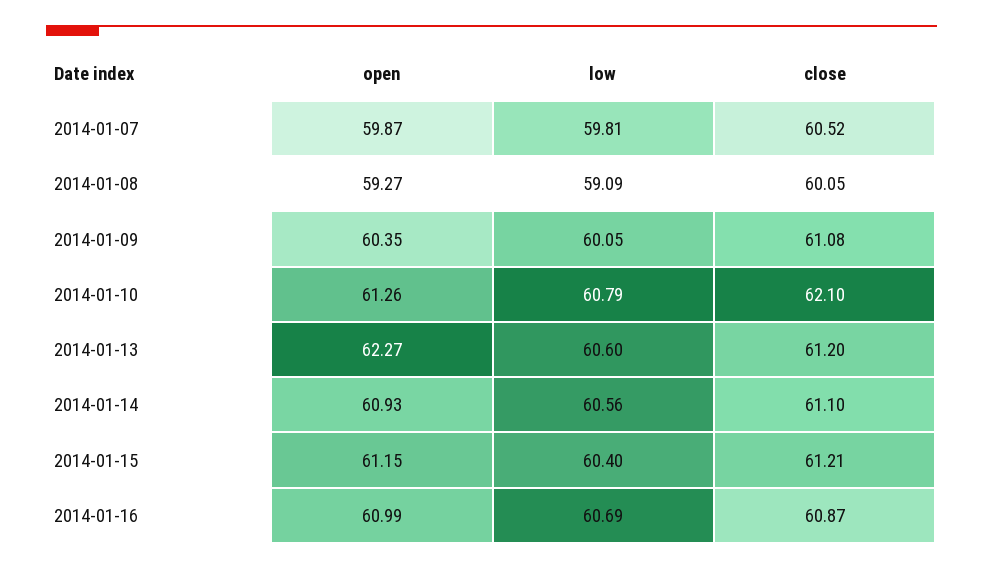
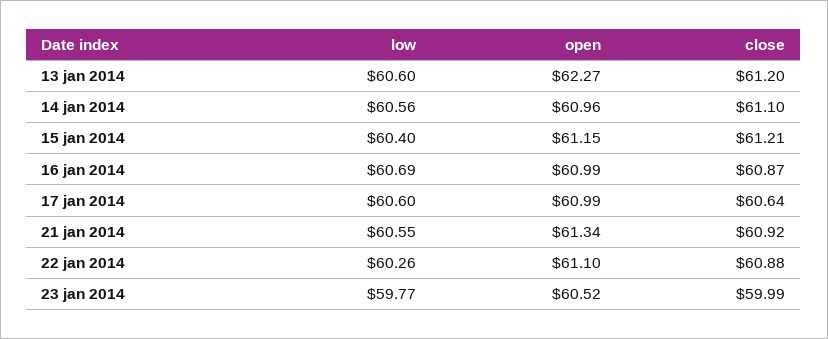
open, 2014-01-07: 59.87 -> none
low, 2014-01-07: 59.81 -> none
close, 2014-01-07: 60.52 -> none
open, 2014-01-08: 59.27 -> none
low, 2014-01-08: 59.09 -> none
close, 2014-01-08: 60.05 -> none
open, 2014-01-09: 60.35 -> none
low, 2014-01-09: 60.05 -> none
close, 2014-01-09: 61.08 -> none
open, 2014-01-10: 61.26 -> none
low, 2014-01-10: 60.79 -> none
close, 2014-01-10: 62.1 -> none
open, 2014-01-14: 60.93 -> 60.96
low, 17 jan 2014: none -> 60.6
open, 17 jan 2014: none -> 60.99
close, 17 jan 2014: none -> 60.64
low, 21 jan 2014: none -> 60.55
open, 21 jan 2014: none -> 61.34
close, 21 jan 2014: none -> 60.92
low, 22 jan 2014: none -> 60.26
open, 22 jan 2014: none -> 61.1
close, 22 jan 2014: none -> 60.88
low, 23 jan 2014: none -> 59.77
open, 23 jan 2014: none -> 60.52
close, 23 jan 2014: none -> 59.99

